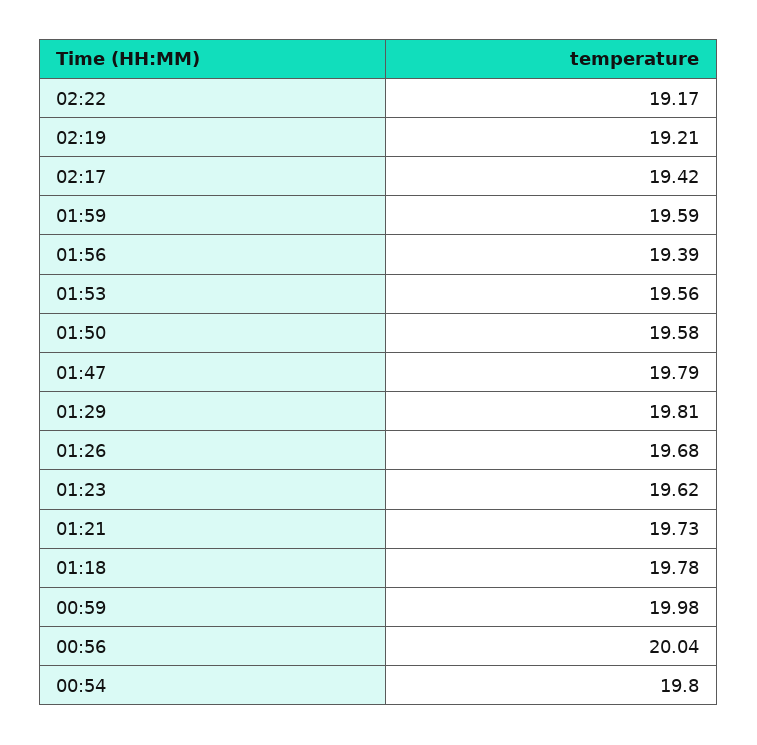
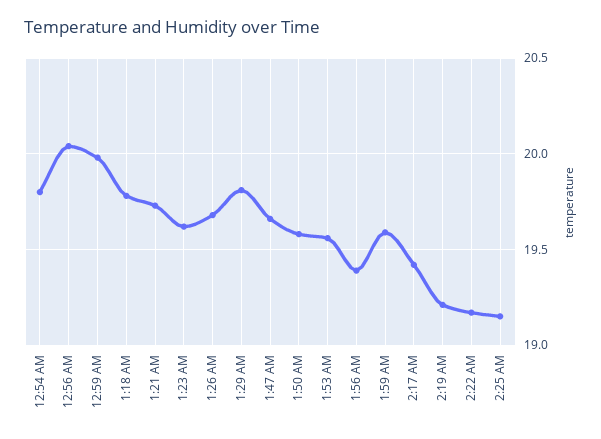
01:47: 19.79 -> 19.65
2:25 AM: none -> 19.15

